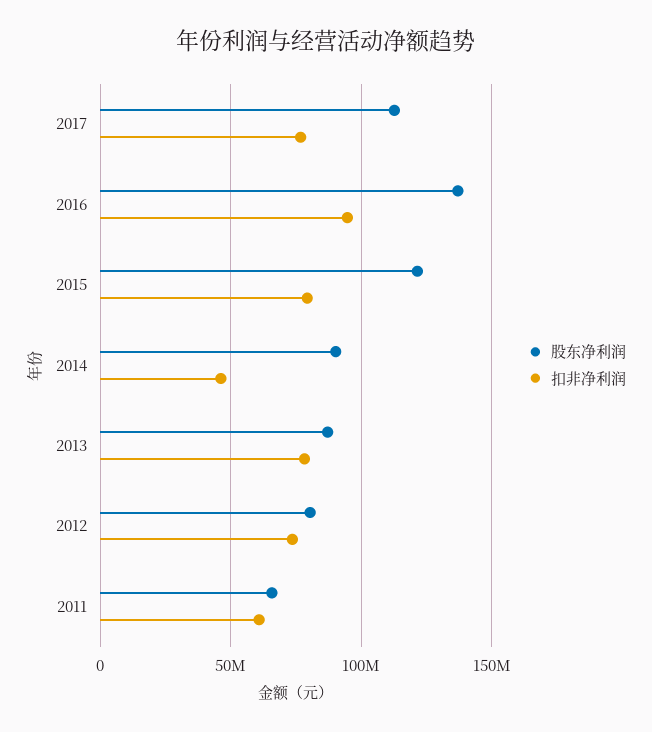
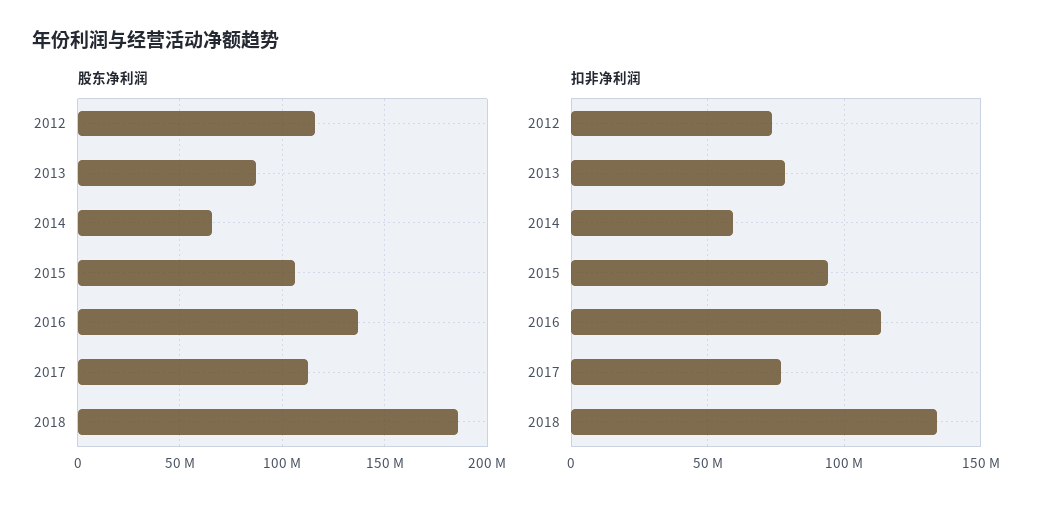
扣非净利润, 2016: 95000000 -> 115000000
股东净利润, 2015: 120000000 -> 105000000
扣非净利润, 2015: 80000000 -> 95000000
股东净利润, 2014: 90000000 -> 65000000
扣非净利润, 2014: 45000000 -> 60000000
股东净利润, 2012: 80000000 -> 115000000
股东净利润, 2011: 65000000 -> none
扣非净利润, 2011: 60000000 -> none
股东净利润, 2018: none -> 185000000
扣非净利润, 2018: none -> 135000000

